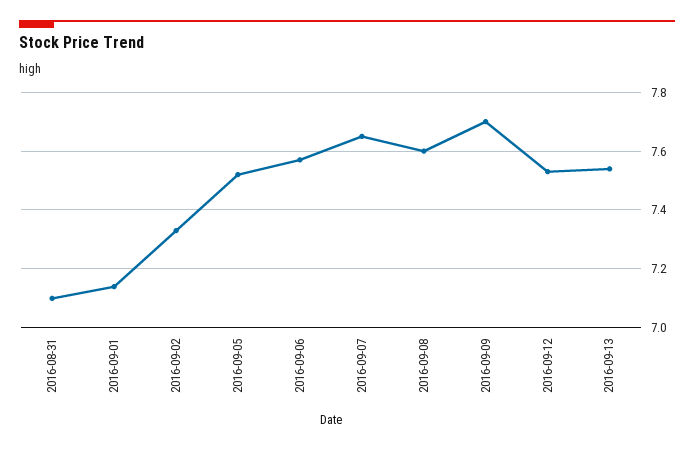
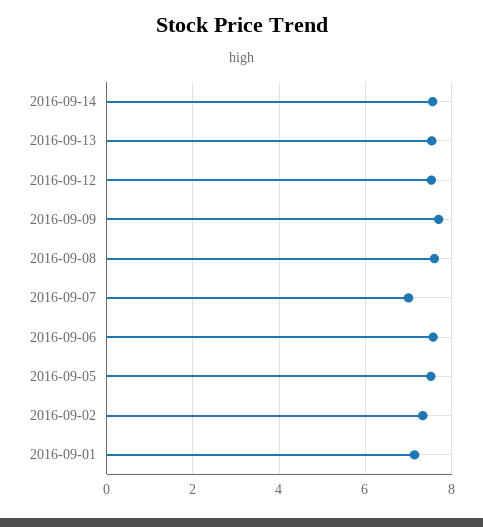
2016-08-31: 7.1 -> none
2016-09-07: 7.65 -> 7
2016-09-14: none -> 7.6

